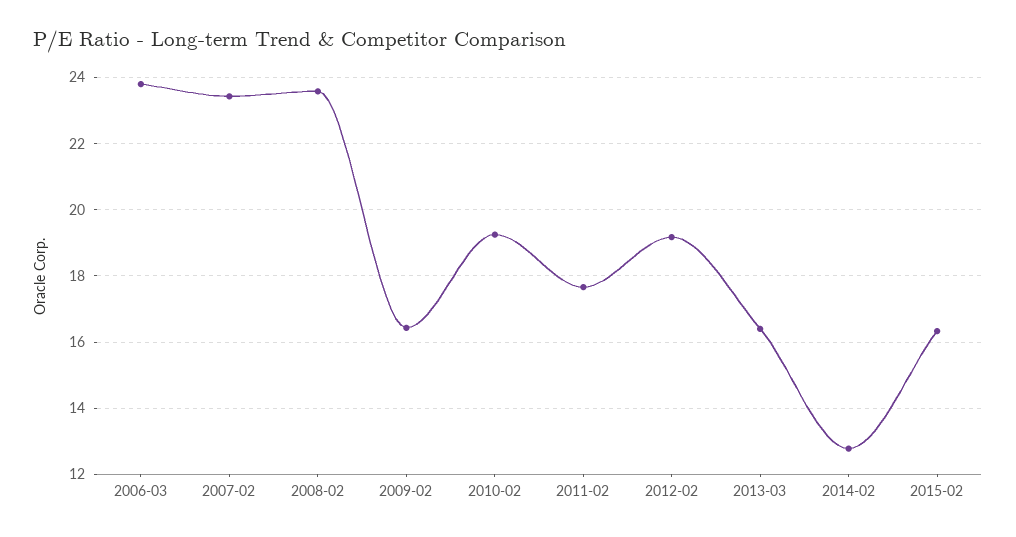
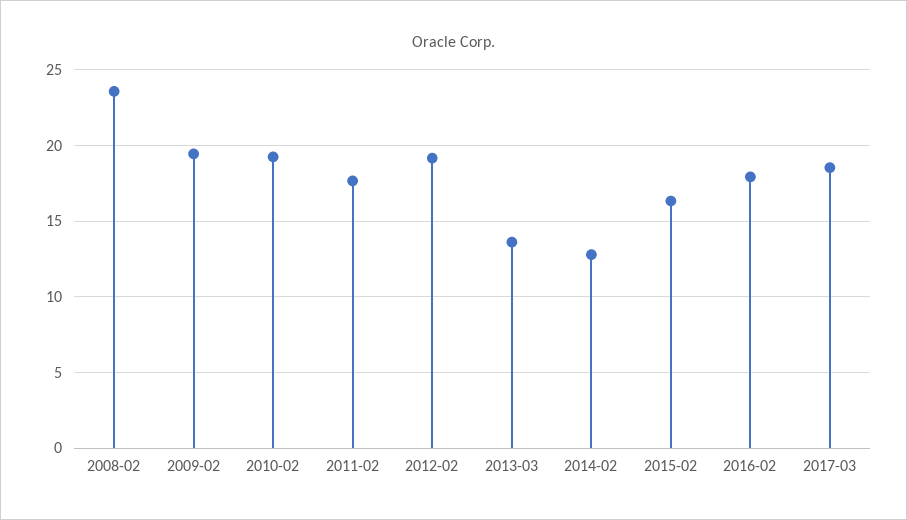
2006-03: 23.8 -> none
2007-02: 23.4 -> none
2009-02: 16.4 -> 19.5
2013-03: 16.4 -> 13.5
2016-02: none -> 18
2017-03: none -> 18.5

